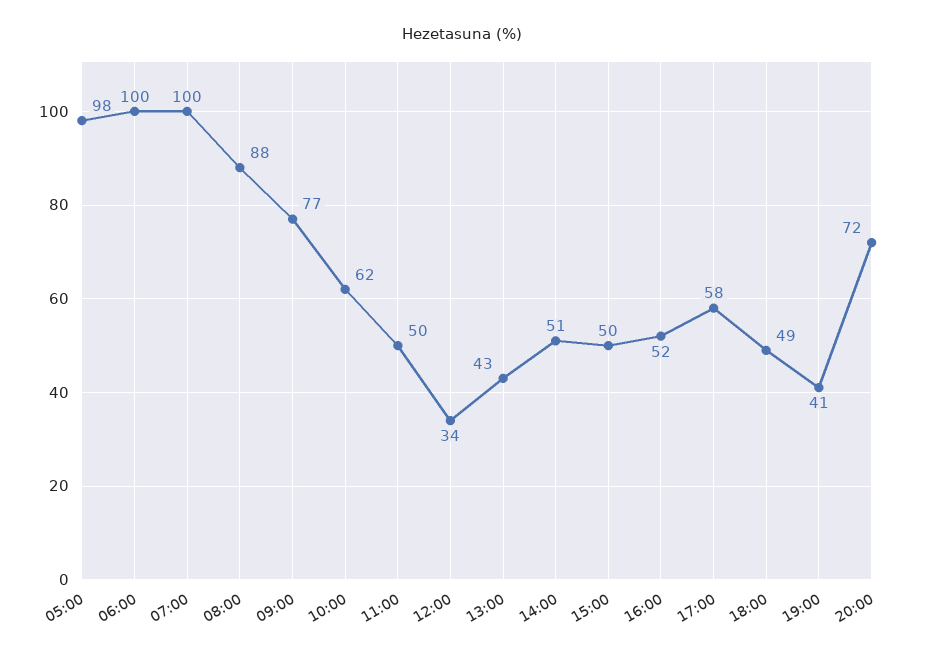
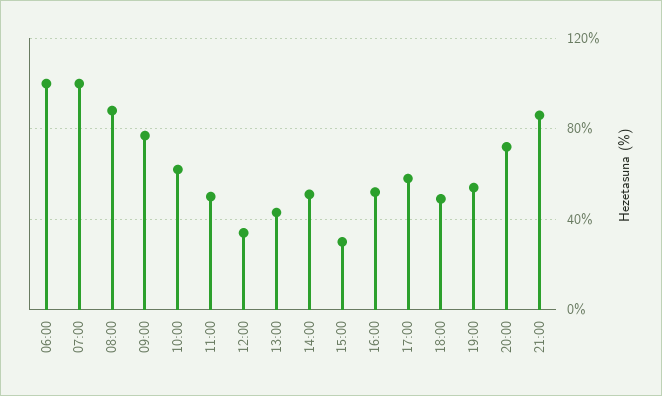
05:00: 98 -> none
15:00: 50 -> 30
19:00: 41 -> 55
21:00: none -> 85

